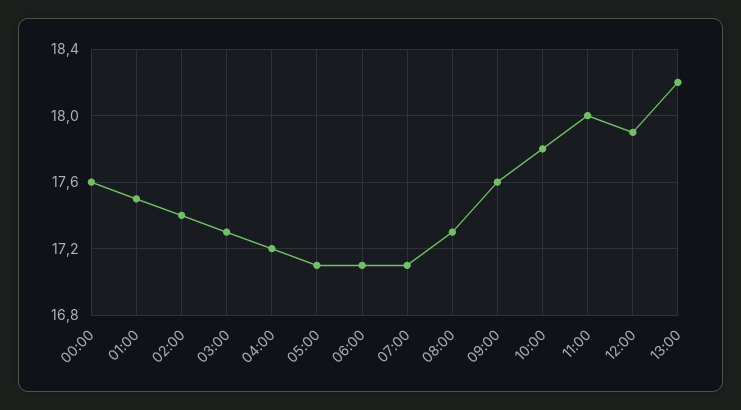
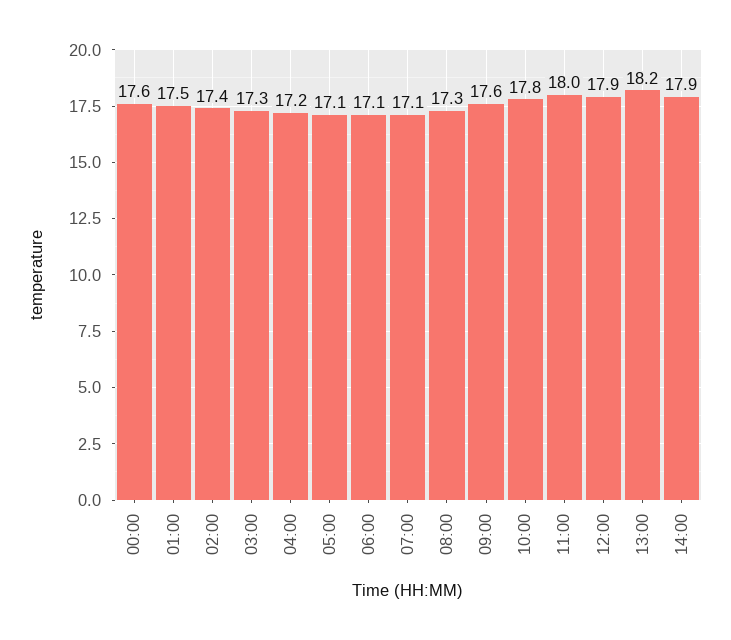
14:00: none -> 17.9

